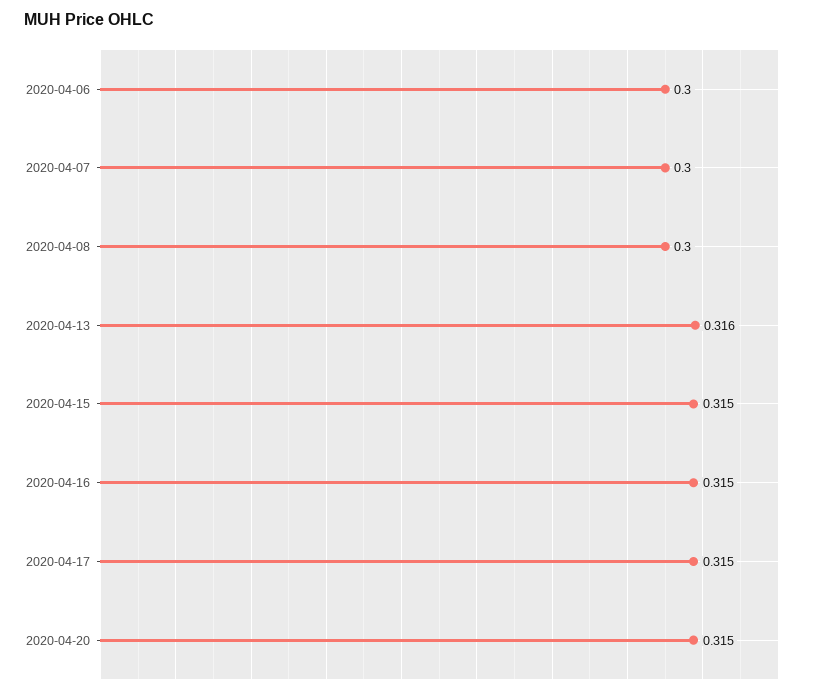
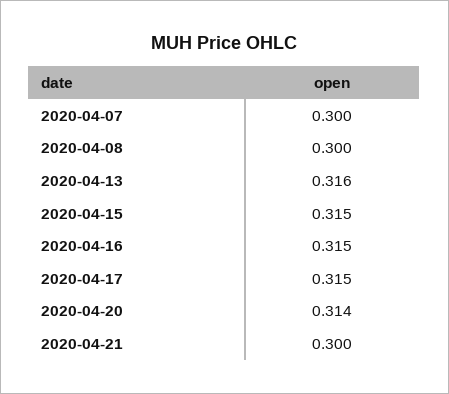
2020-04-06: 0.3 -> none
2020-04-20: 0.315 -> 0.314
2020-04-21: none -> 0.3

